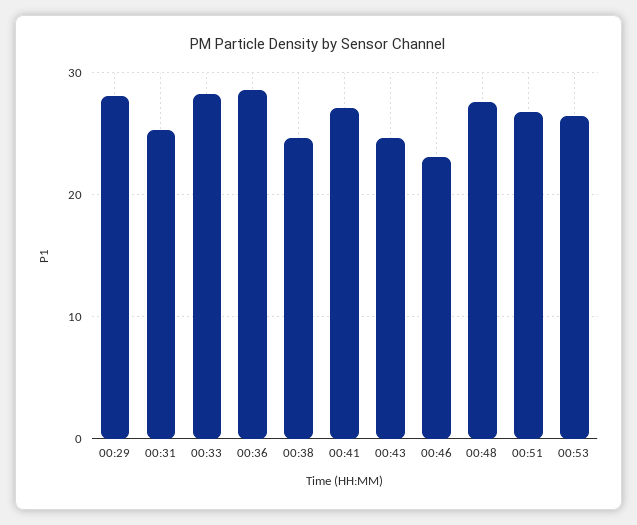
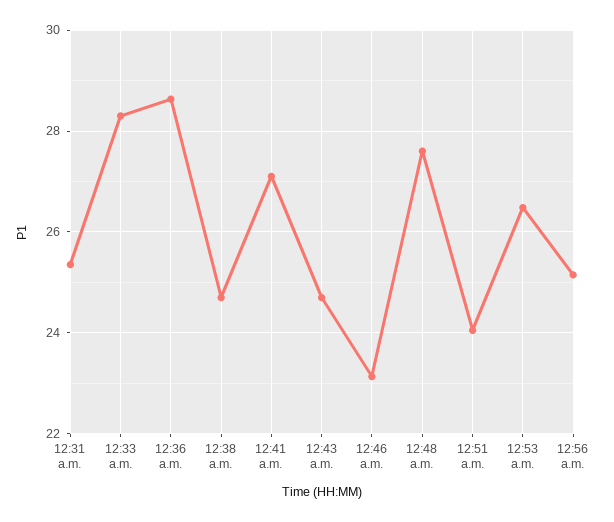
00:29: 28 -> none
00:51: 27 -> 24
12:56 a.m.: none -> 25.2

